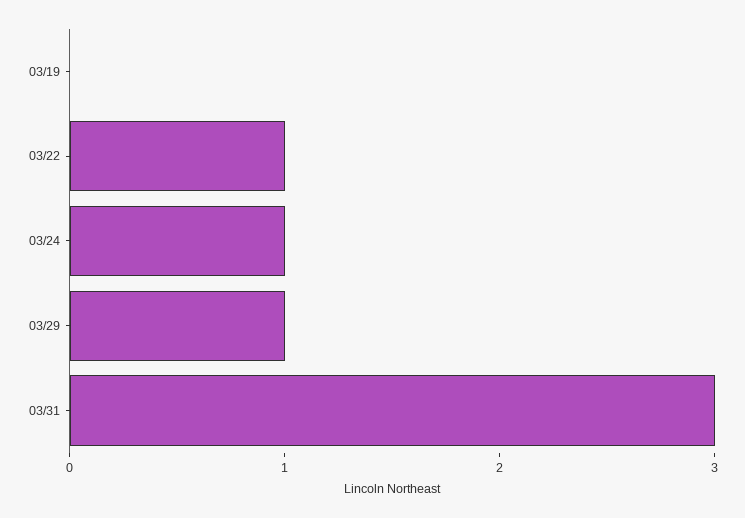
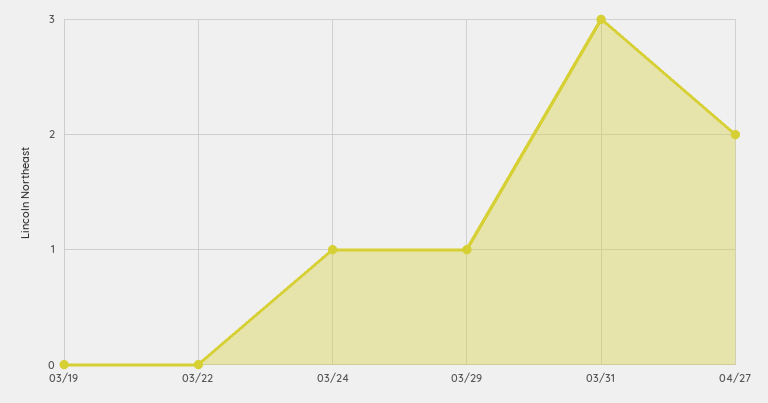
03/22: 1 -> 0
04/27: none -> 2

